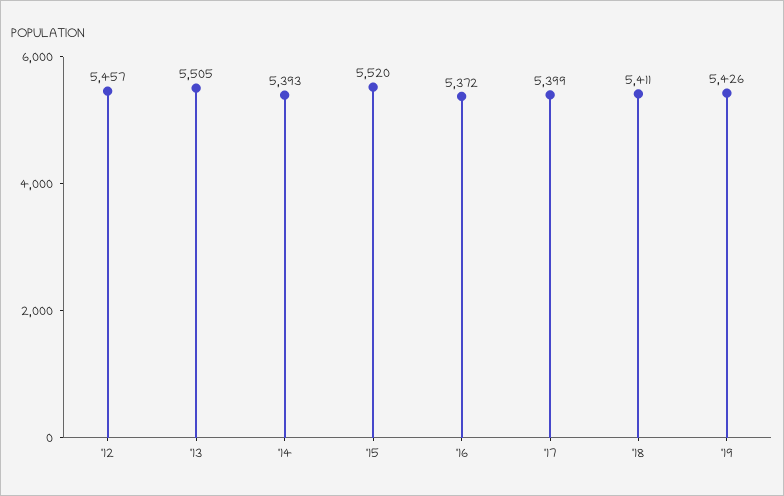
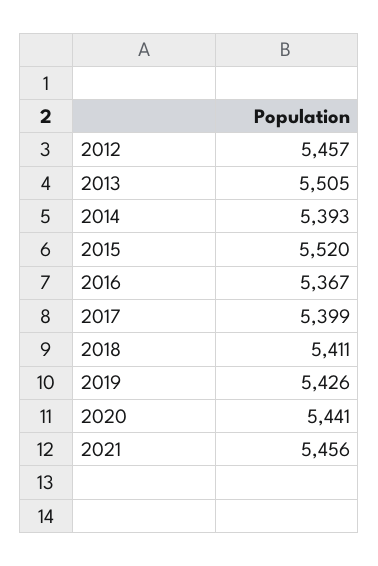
'16: 5372 -> 5367
2020: none -> 5441
2021: none -> 5456

